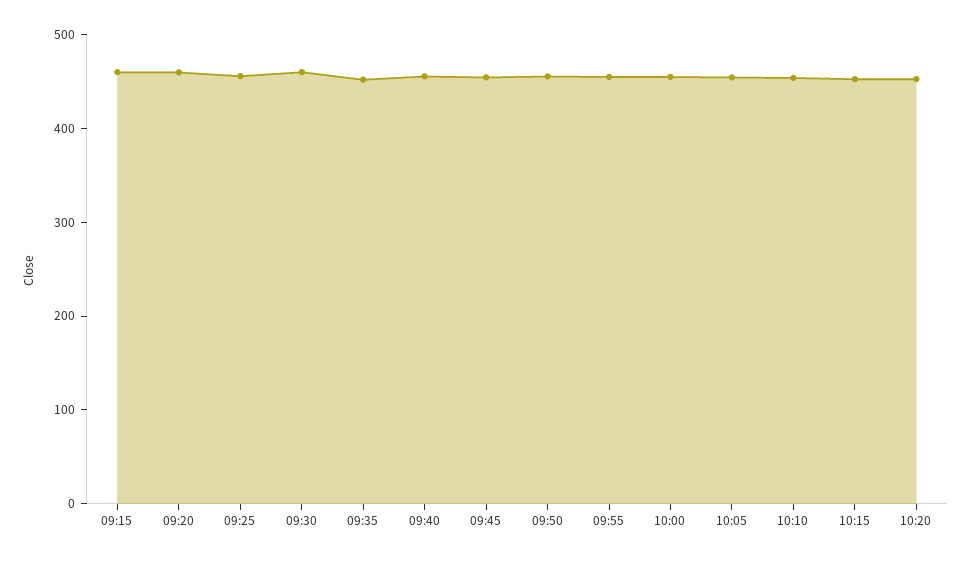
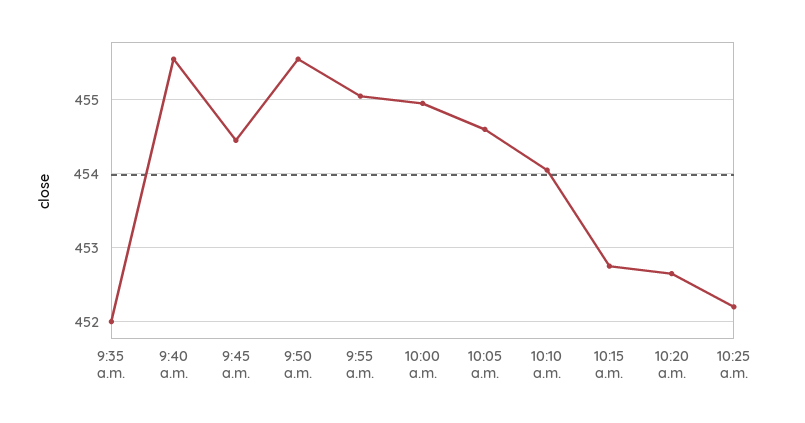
09:15: 460 -> none
09:20: 460 -> none
09:25: 460 -> none
09:30: 460 -> none
10:25 a.m.: none -> 452.2

